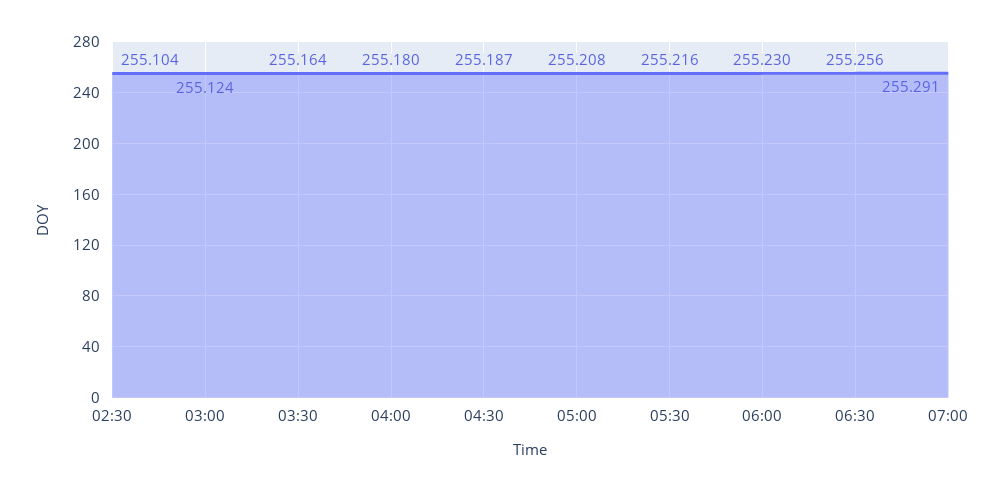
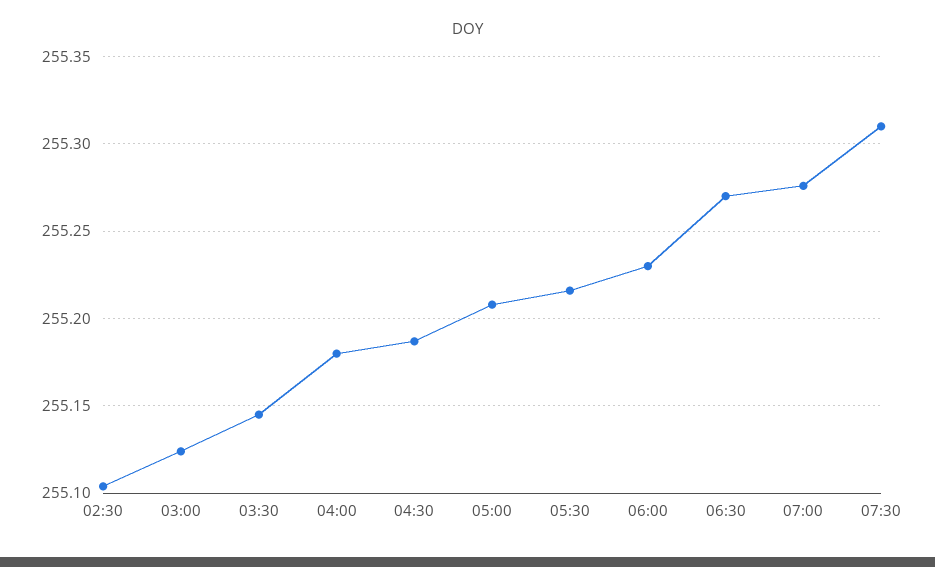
03:30: 255.164 -> 255.145
06:30: 255.256 -> 255.27
07:00: 255.291 -> 255.275
07:30: none -> 255.31

